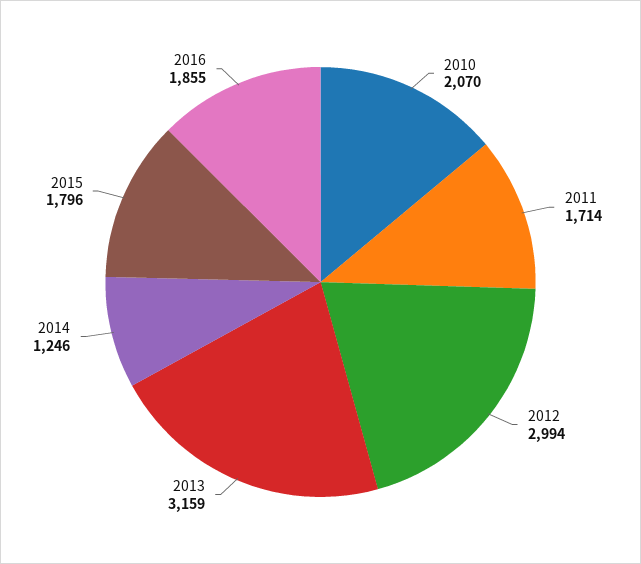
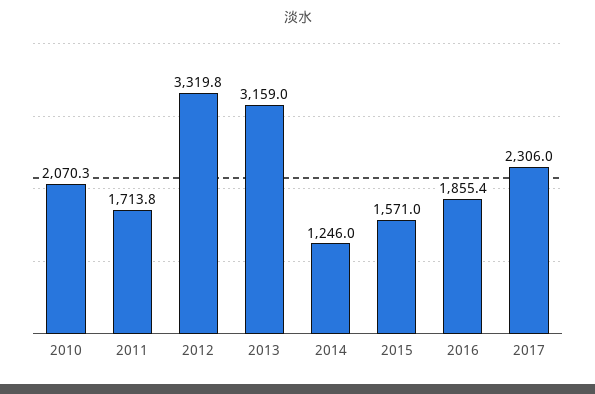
2012: 2994 -> 3319.8
2015: 1796 -> 1571
2017: none -> 2306

